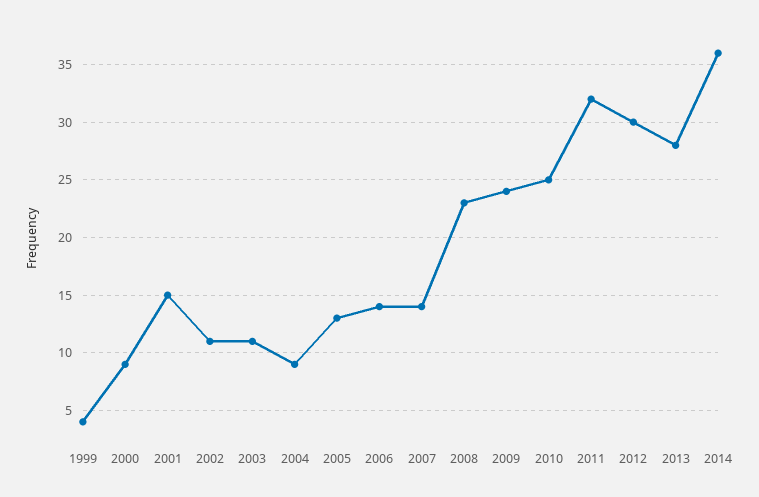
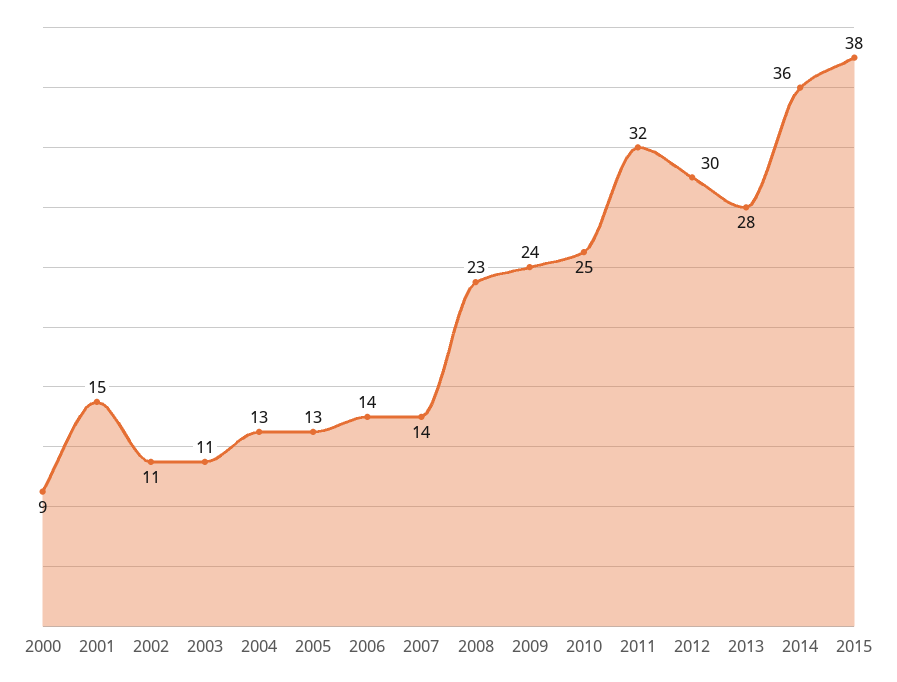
1999: 4 -> none
2004: 9 -> 13
2015: none -> 38

